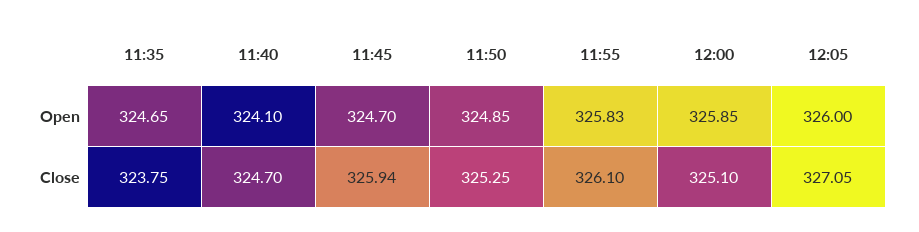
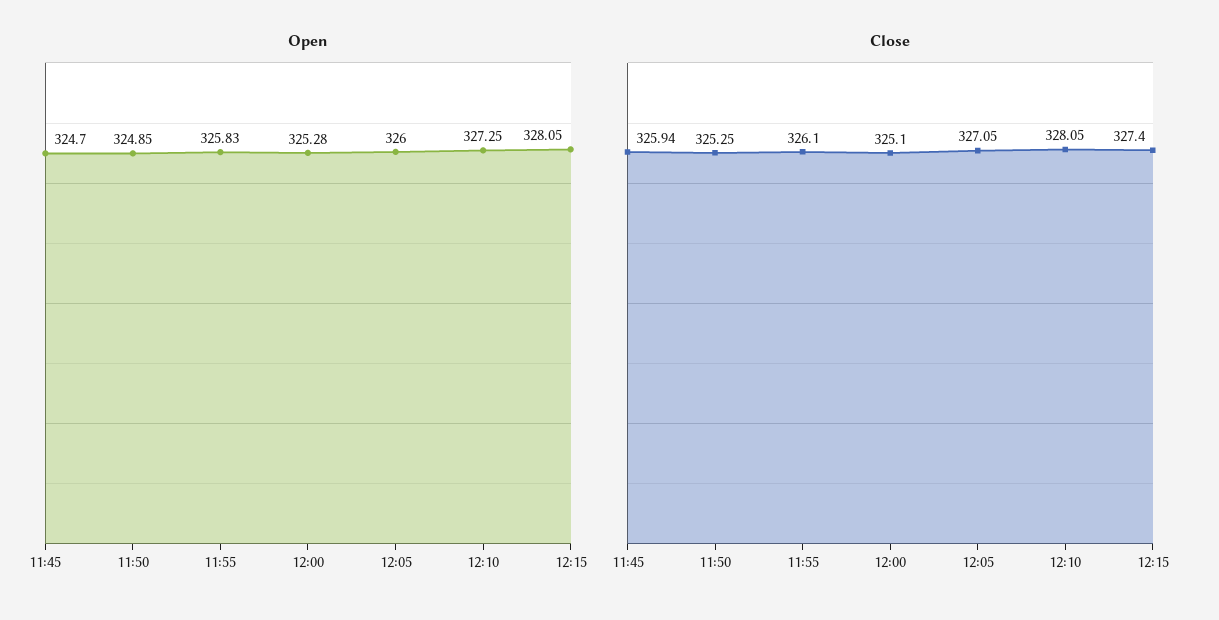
Open, 11:35: 324.65 -> none
Open, 11:40: 324.1 -> none
Open, 12:00: 325.85 -> 325.28
Close, 11:35: 323.75 -> none
Close, 11:40: 324.7 -> none
Open, 12:10: none -> 327.25
Open, 12:15: none -> 328.05
Close, 12:10: none -> 328.05
Close, 12:15: none -> 327.4

